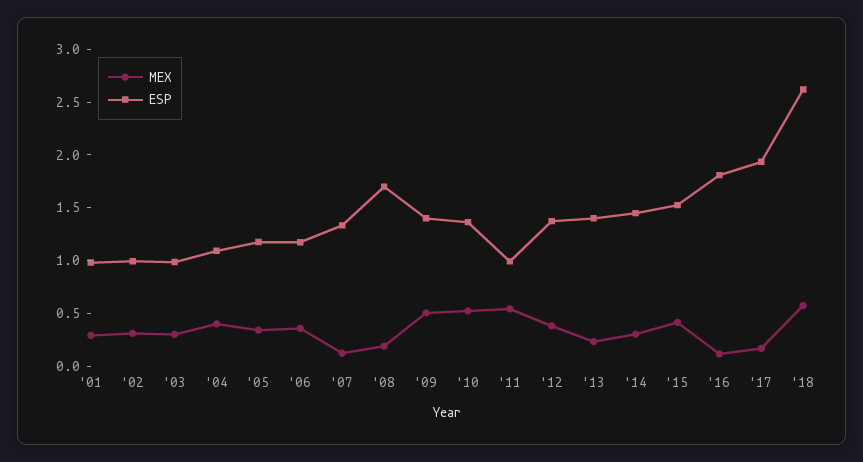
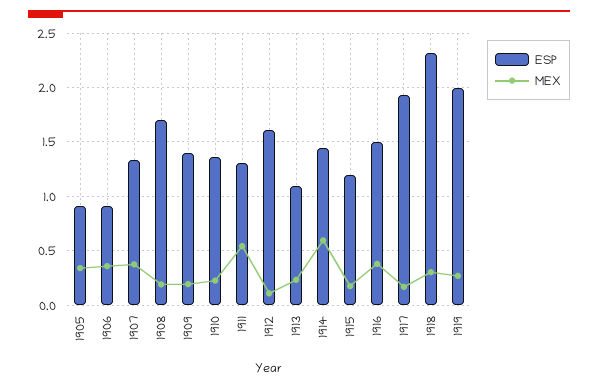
MEX, '01: 0.3 -> none
ESP, '01: 1 -> none
MEX, '02: 0.3 -> none
ESP, '02: 1 -> none
MEX, '03: 0.3 -> none
ESP, '03: 1 -> none
MEX, '04: 0.4 -> none
ESP, '04: 1.1 -> none
ESP, '05: 1.2 -> 0.9
ESP, '06: 1.2 -> 0.9
MEX, '07: 0.1 -> 0.4
MEX, '09: 0.5 -> 0.2
MEX, '10: 0.5 -> 0.2
ESP, '11: 1 -> 1.3
MEX, '12: 0.4 -> 0.1
ESP, '12: 1.4 -> 1.6
ESP, '13: 1.4 -> 1.1
MEX, '14: 0.3 -> 0.6
MEX, '15: 0.4 -> 0.2
ESP, '15: 1.5 -> 1.2
MEX, '16: 0.1 -> 0.4
ESP, '16: 1.8 -> 1.5
MEX, '18: 0.6 -> 0.3
ESP, '18: 2.6 -> 2.3
ESP, 1919: none -> 2
MEX, 1919: none -> 0.3

